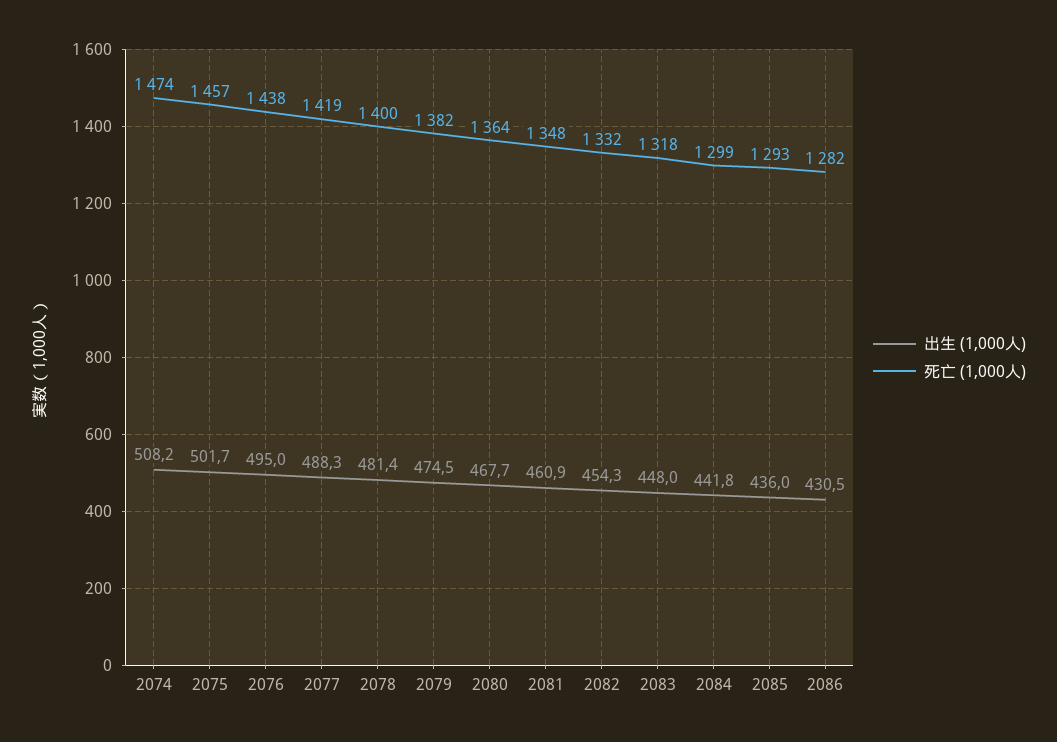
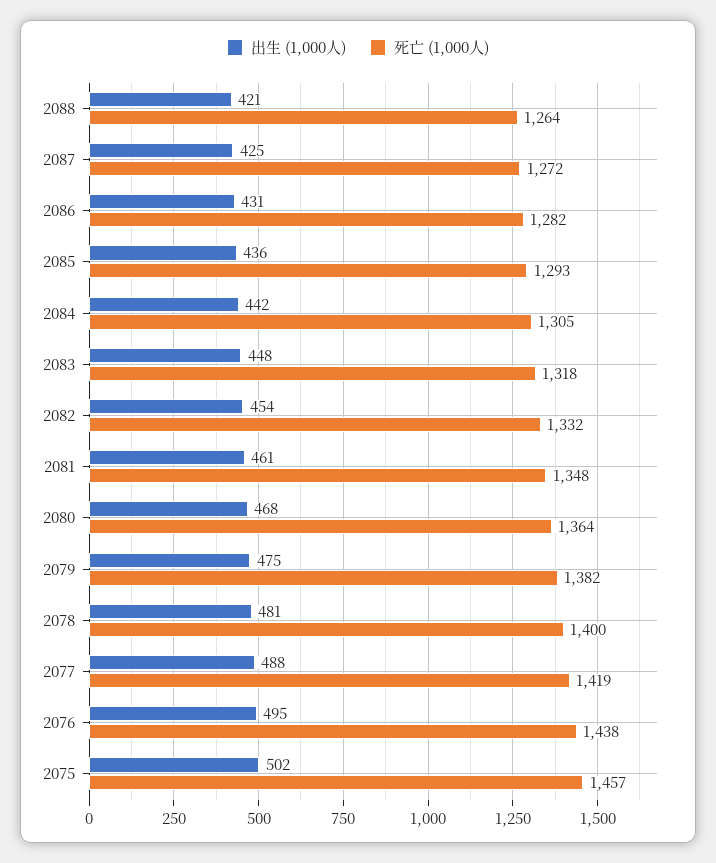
出生 (1,000人), 2074: 508.2 -> none
死亡 (1,000人), 2074: 1474 -> none
死亡 (1,000人), 2084: 1299 -> 1305
出生 (1,000人), 2088: none -> 421
死亡 (1,000人), 2088: none -> 1264
出生 (1,000人), 2087: none -> 425
死亡 (1,000人), 2087: none -> 1272

